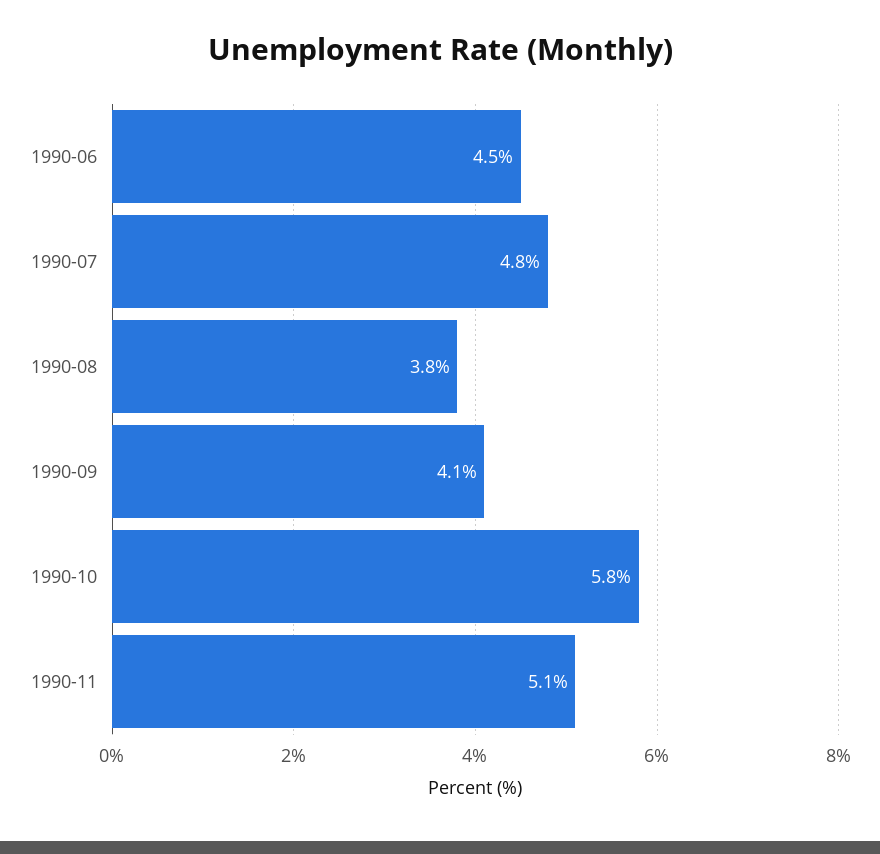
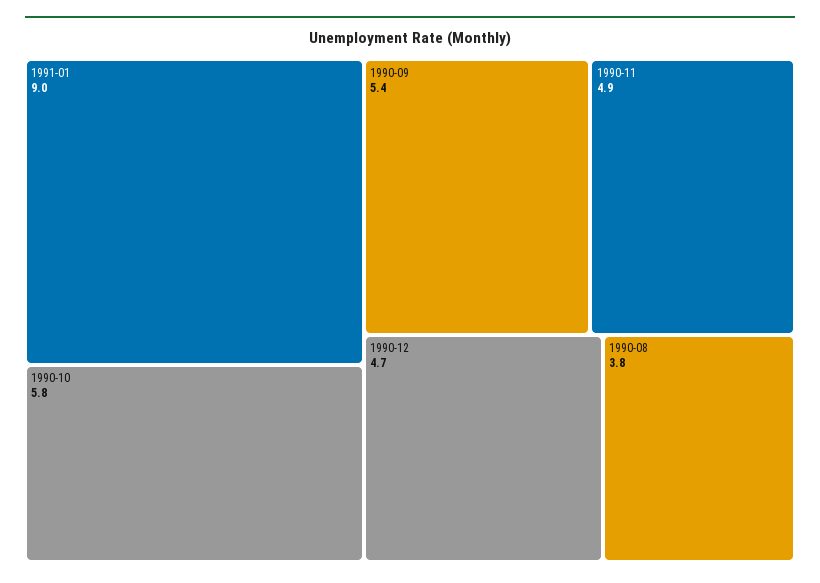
1990-06: 4.5 -> none
1990-07: 4.8 -> none
1990-09: 4.1 -> 5.4
1990-11: 5.1 -> 4.9
1991-01: none -> 9
1990-12: none -> 4.7

